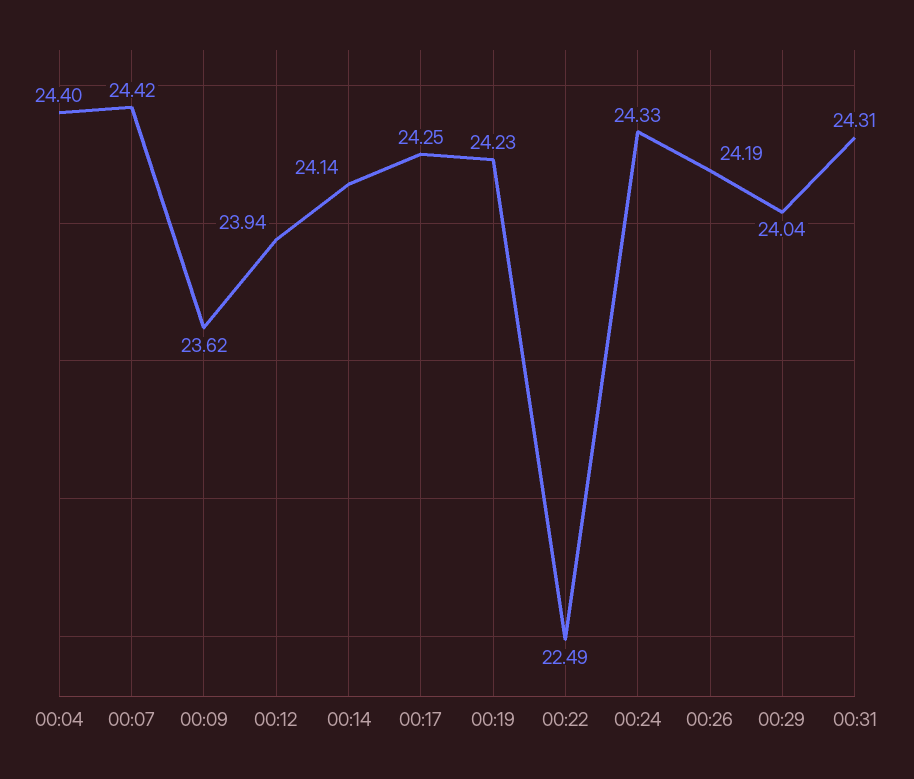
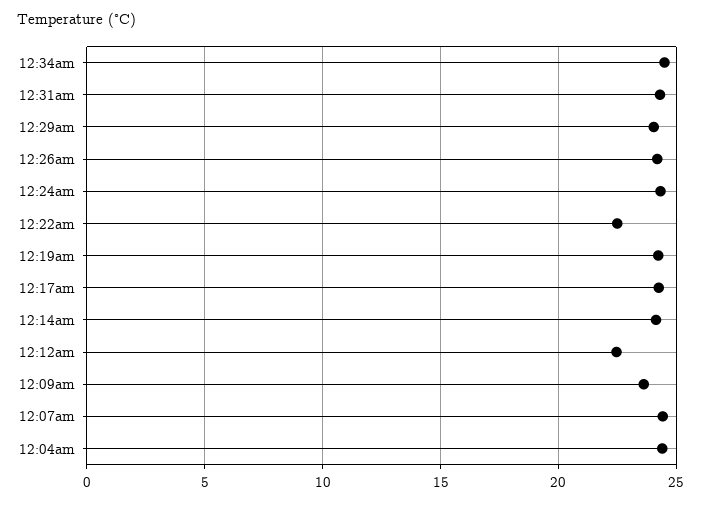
00:12: 23.94 -> 22.5
12:34am: none -> 24.5

